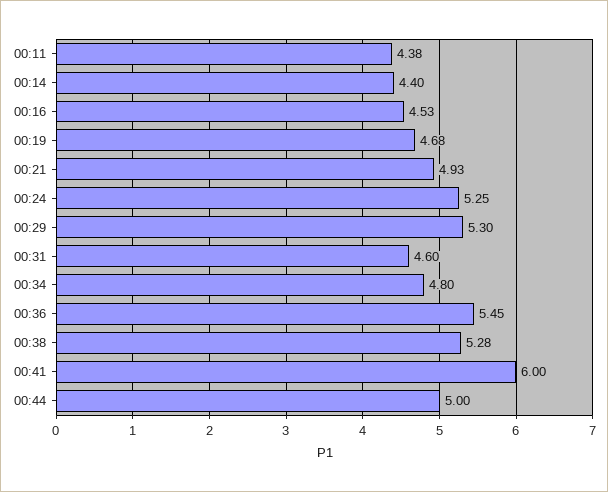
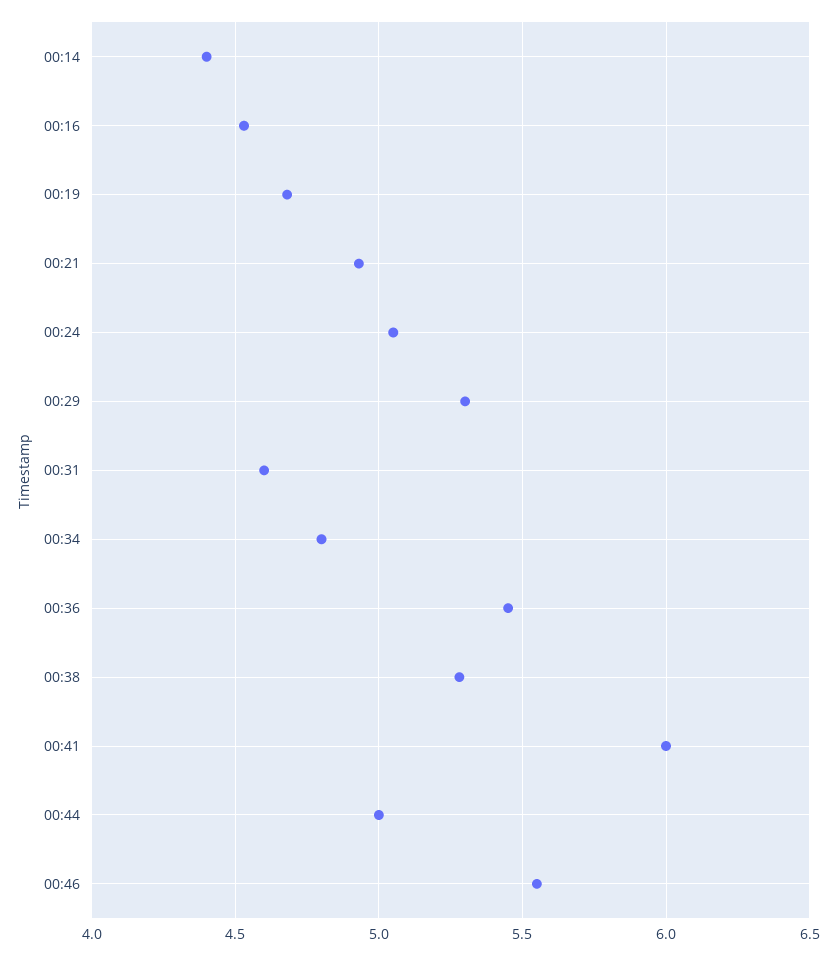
00:11: 4.38 -> none
00:24: 5.25 -> 5.05
00:46: none -> 5.55

